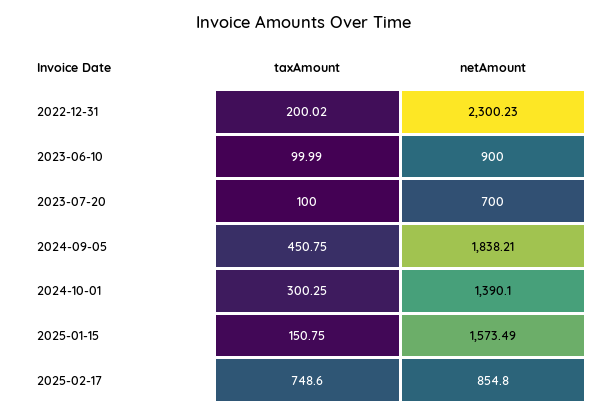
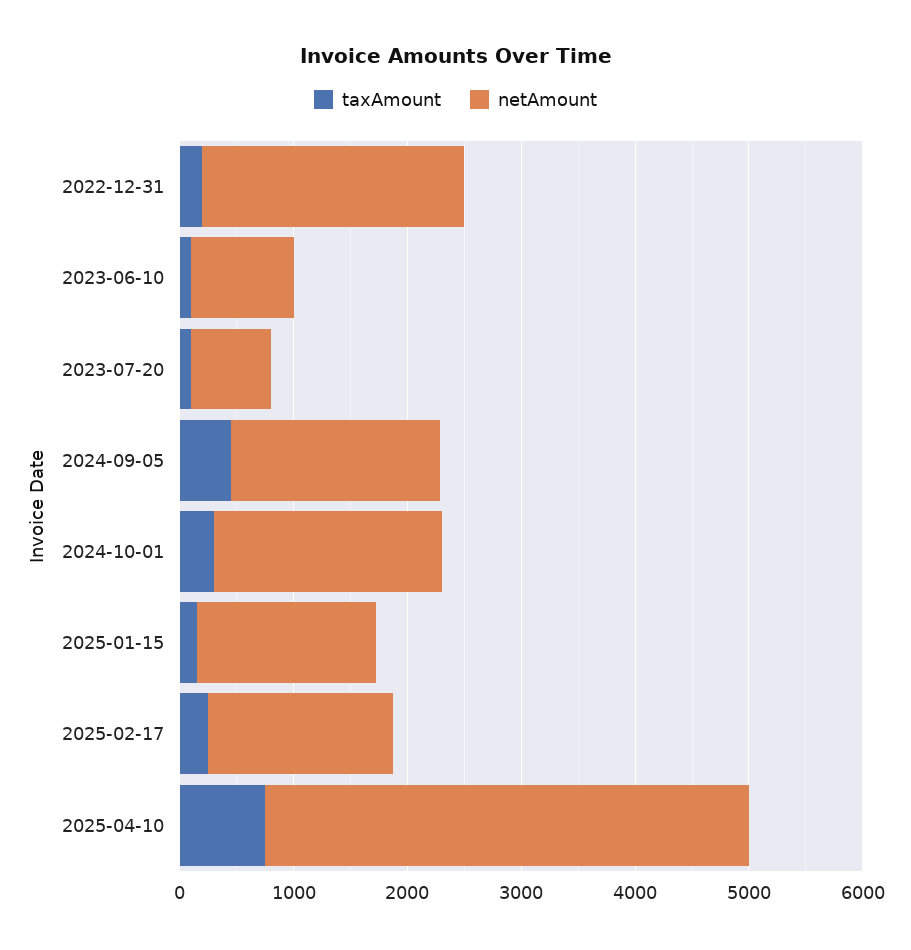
netAmount, 2024-10-01: 1390.1 -> 2000
taxAmount, 2025-02-17: 748.6 -> 200
netAmount, 2025-02-17: 854.8 -> 1600
taxAmount, 2025-04-10: none -> 800
netAmount, 2025-04-10: none -> 4200

